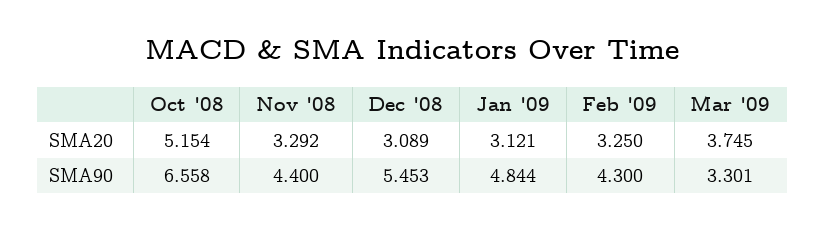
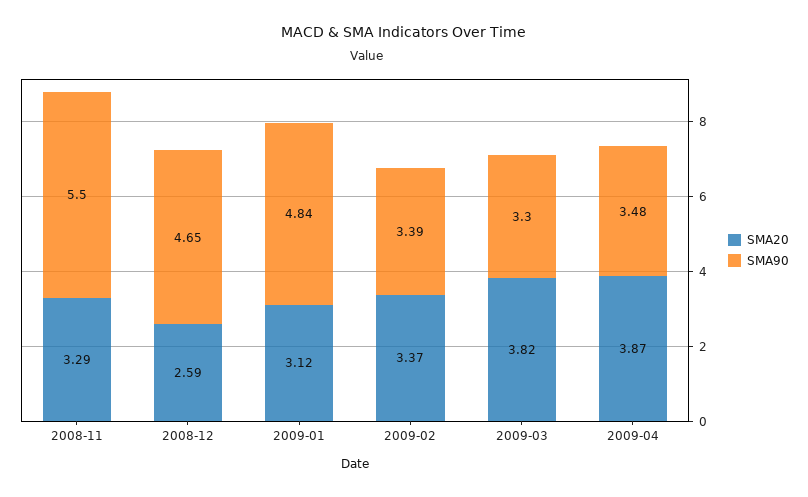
SMA20, Oct '08: 5.154 -> none
SMA20, Dec '08: 3.089 -> 2.59
SMA20, Feb '09: 3.25 -> 3.37
SMA20, Mar '09: 3.745 -> 3.82
SMA90, Oct '08: 6.558 -> none
SMA90, Nov '08: 4.4 -> 5.5
SMA90, Dec '08: 5.453 -> 4.65
SMA90, Feb '09: 4.3 -> 3.39
SMA20, 2009-04: none -> 3.87
SMA90, 2009-04: none -> 3.48

